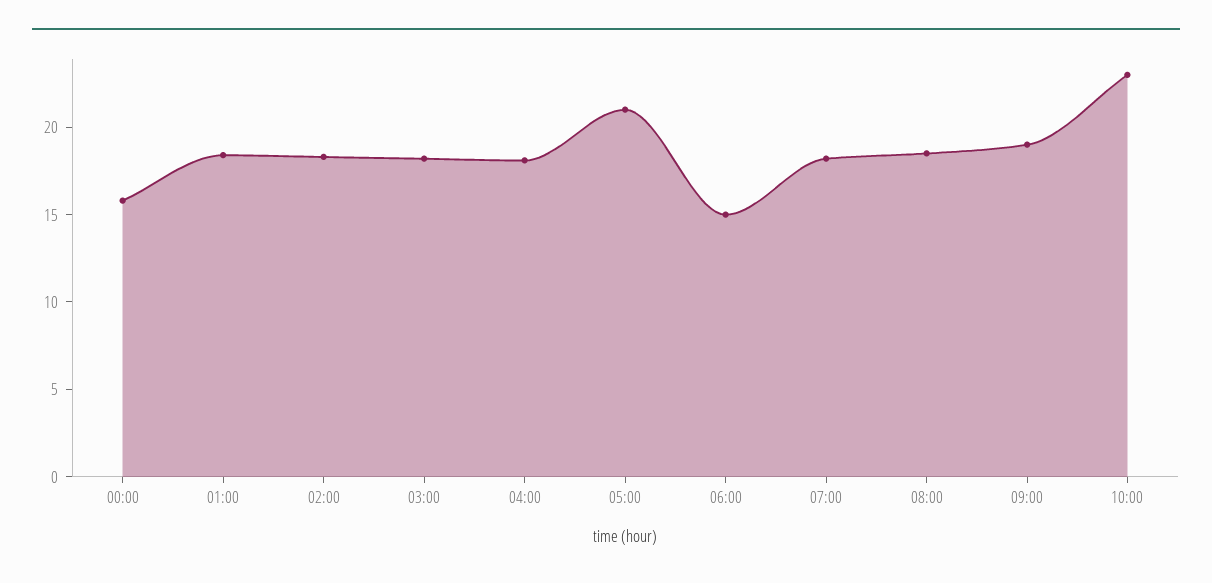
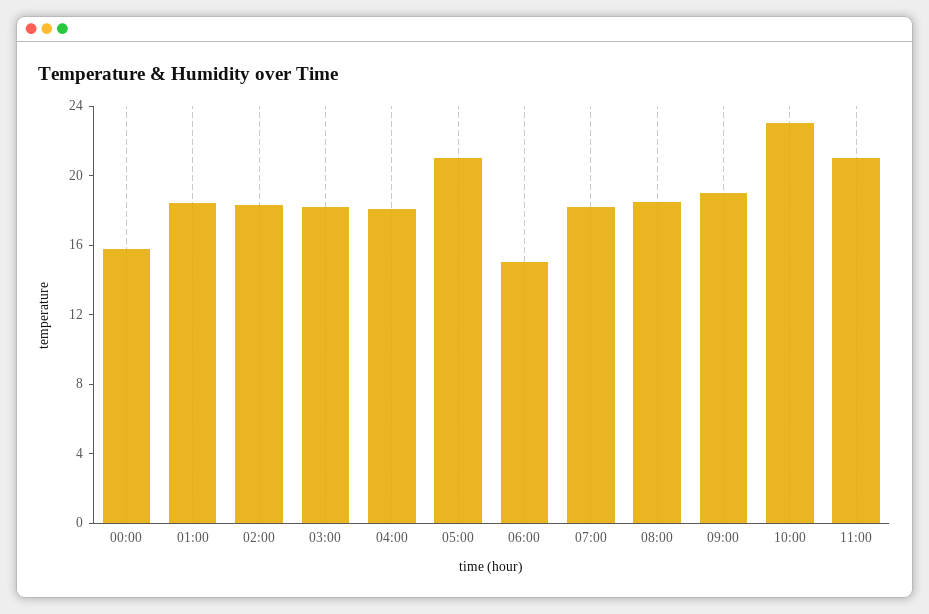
11:00: none -> 21

